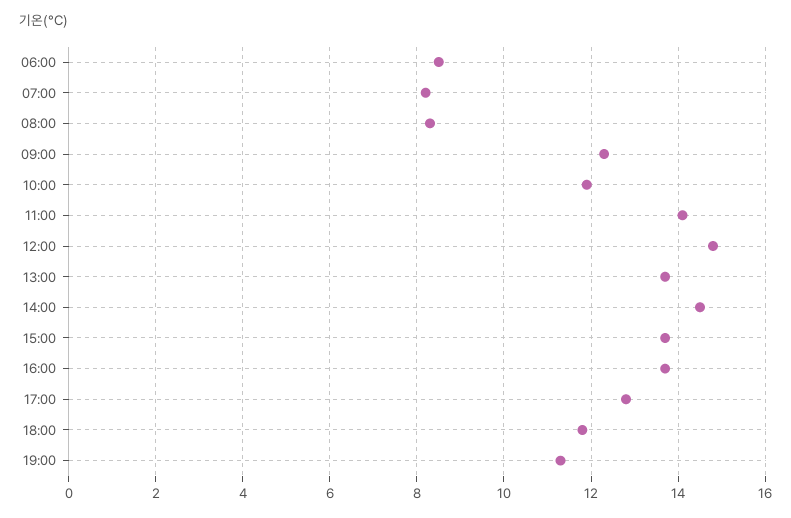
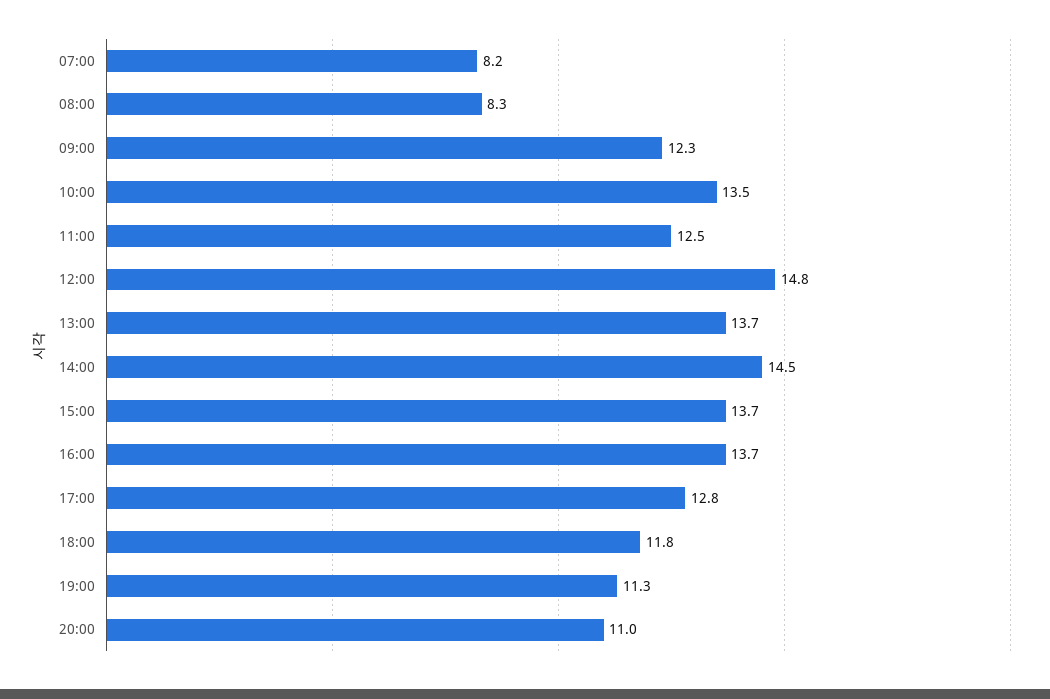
06:00: 8.5 -> none
10:00: 12 -> 13.5
11:00: 14 -> 12.5
20:00: none -> 11

